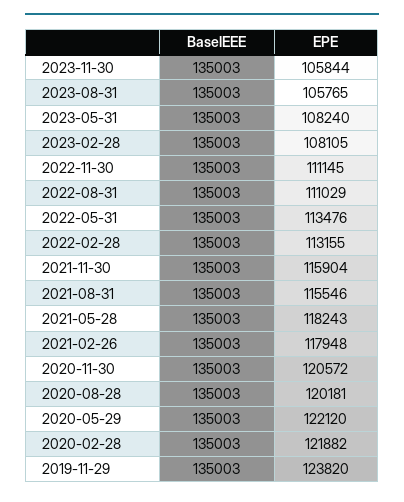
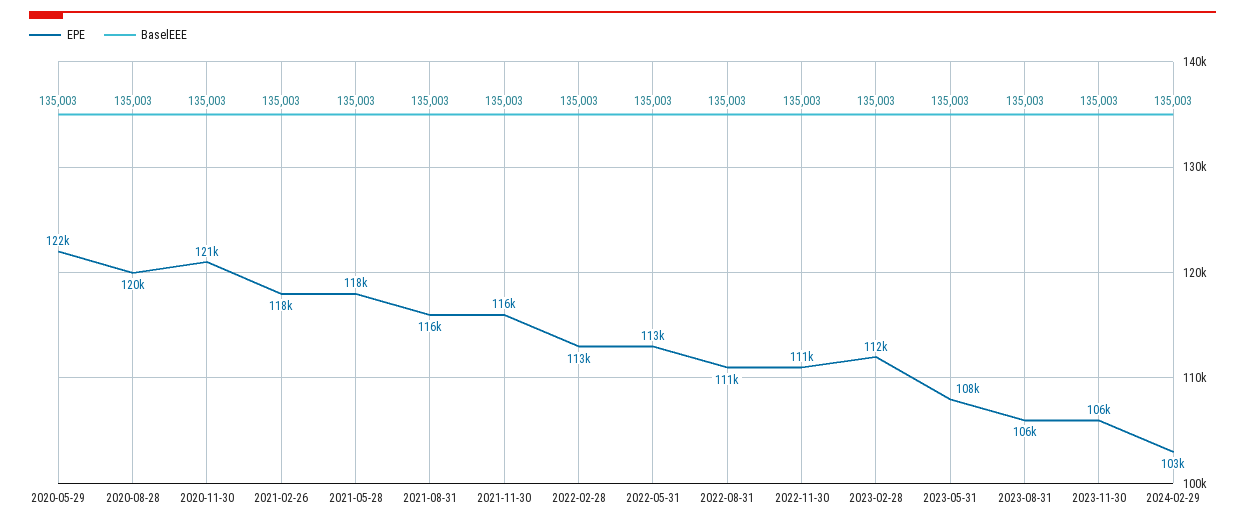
EPE, 2023-02-28: 108105 -> 112000
BaselEEE, 2020-02-28: 135003 -> none
EPE, 2020-02-28: 121882 -> none
BaselEEE, 2019-11-29: 135003 -> none
EPE, 2019-11-29: 123820 -> none
EPE, 2024-02-29: none -> 103000
BaselEEE, 2024-02-29: none -> 135003

